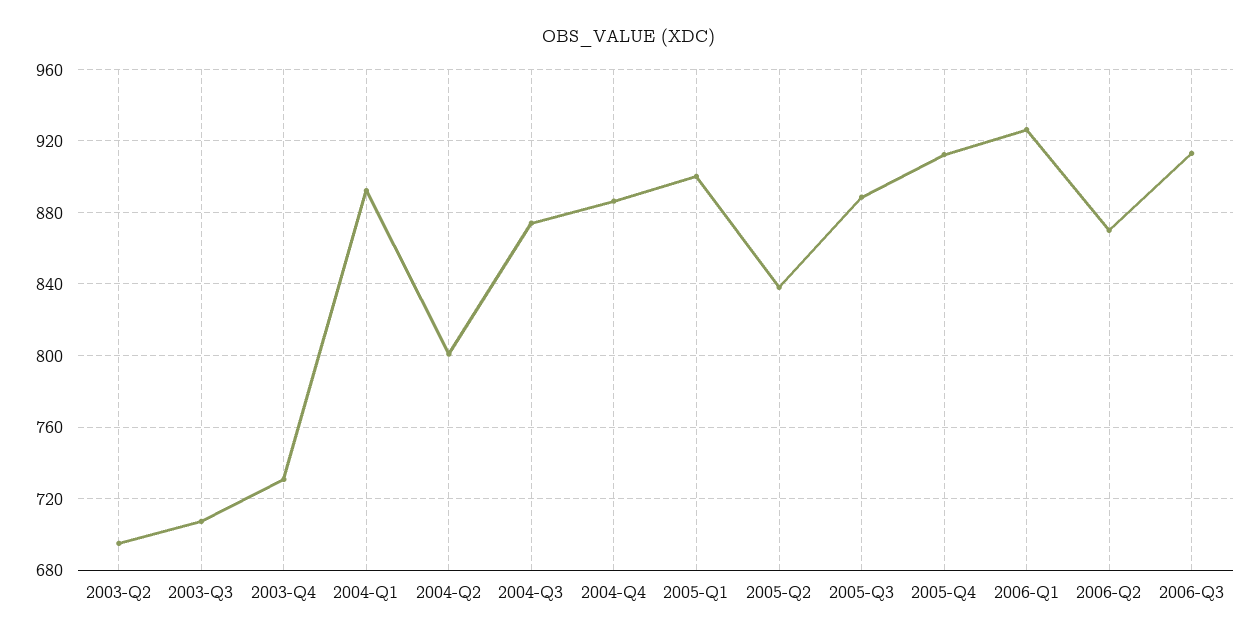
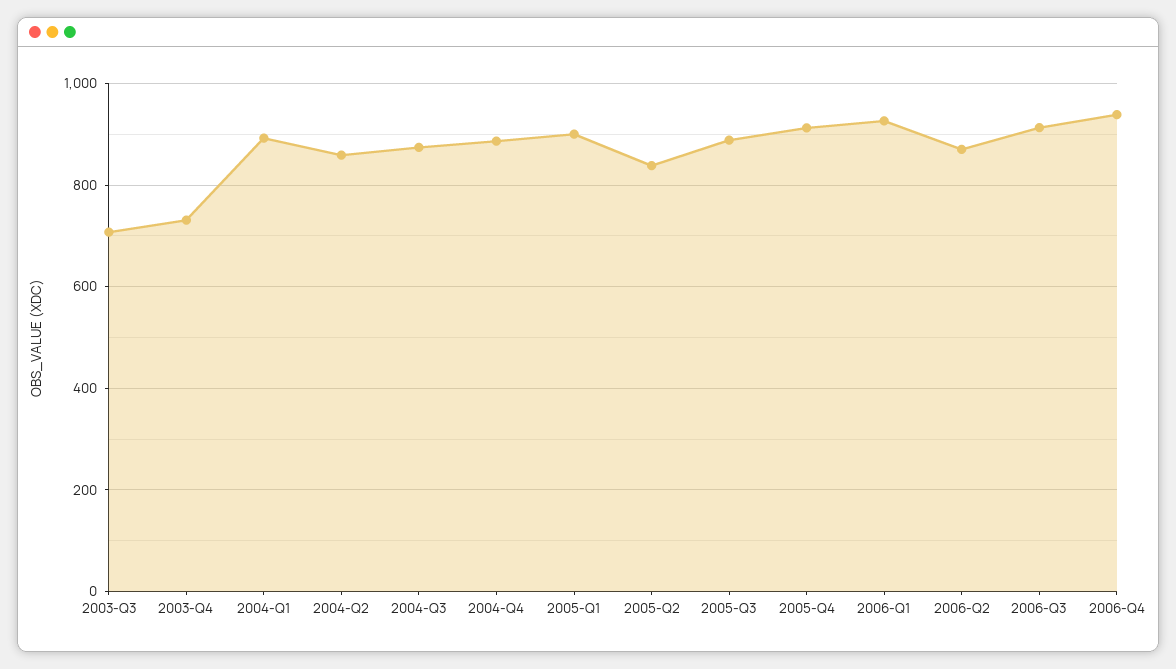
2003-Q2: 695 -> none
2004-Q2: 800 -> 860
2006-Q4: none -> 940

